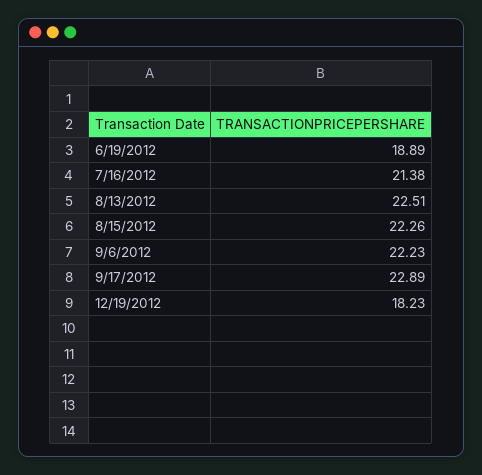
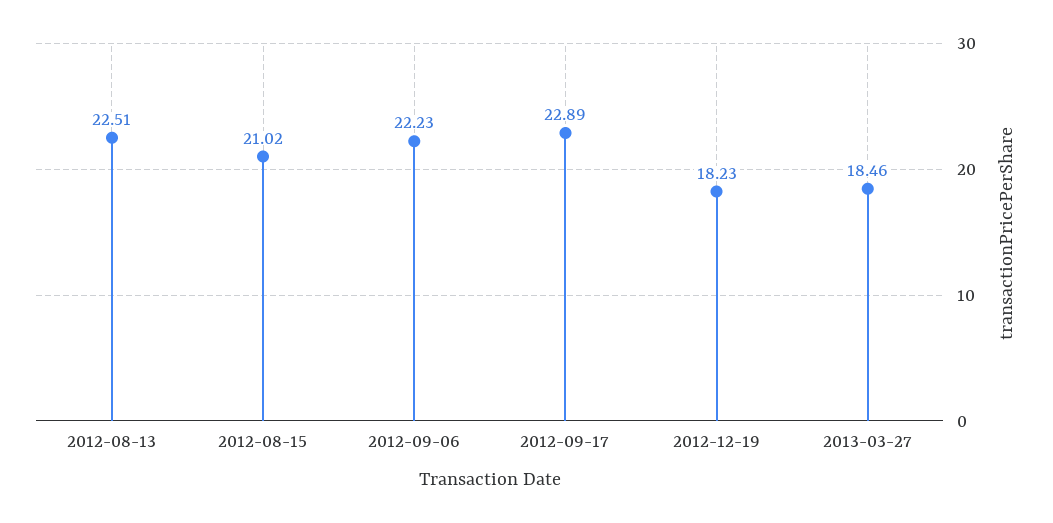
6/19/2012: 18.89 -> none
7/16/2012: 21.38 -> none
8/15/2012: 22.26 -> 21.02
2013-03-27: none -> 18.46

